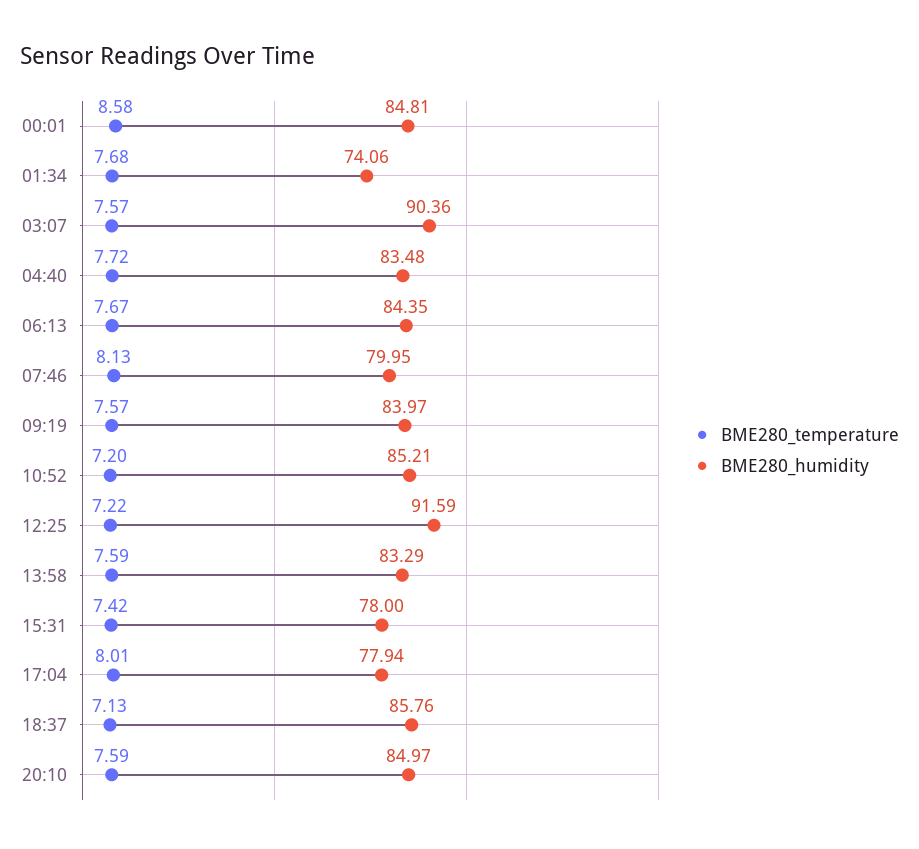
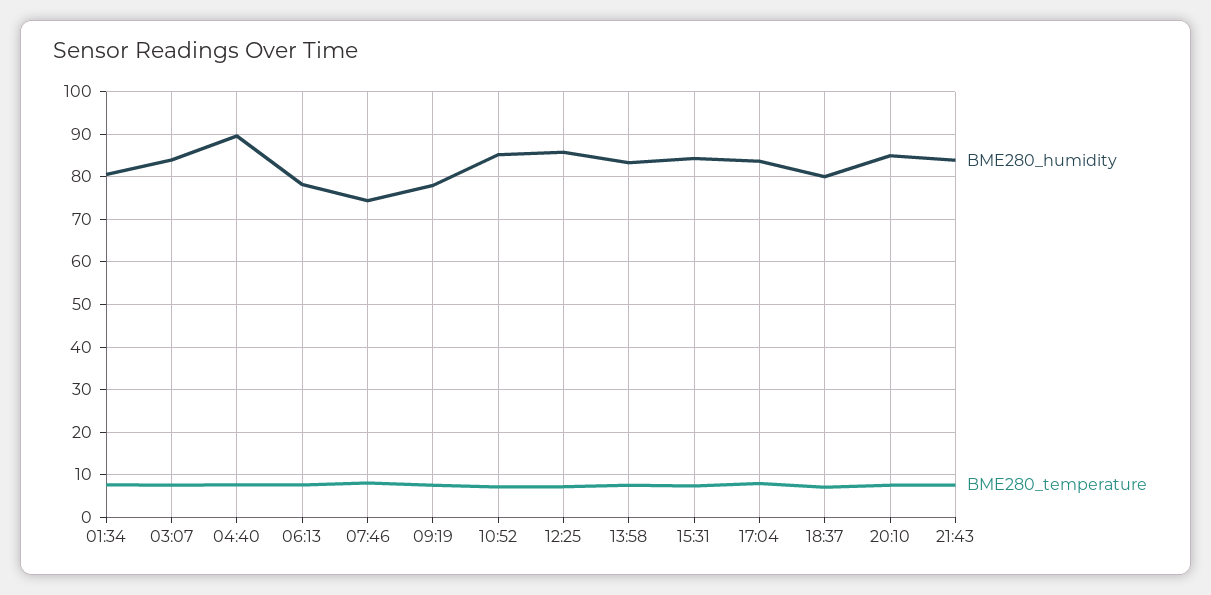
BME280_temperature, 00:01: 8.58 -> none
BME280_humidity, 00:01: 84.81 -> none
BME280_humidity, 01:34: 74.06 -> 80
BME280_humidity, 03:07: 90.36 -> 84
BME280_humidity, 04:40: 83.48 -> 90
BME280_humidity, 06:13: 84.35 -> 78
BME280_humidity, 07:46: 79.95 -> 74
BME280_humidity, 09:19: 83.97 -> 78
BME280_humidity, 12:25: 91.59 -> 86
BME280_humidity, 15:31: 78 -> 84
BME280_humidity, 17:04: 77.94 -> 84
BME280_humidity, 18:37: 85.76 -> 80
BME280_humidity, 21:43: none -> 84
BME280_temperature, 21:43: none -> 8

